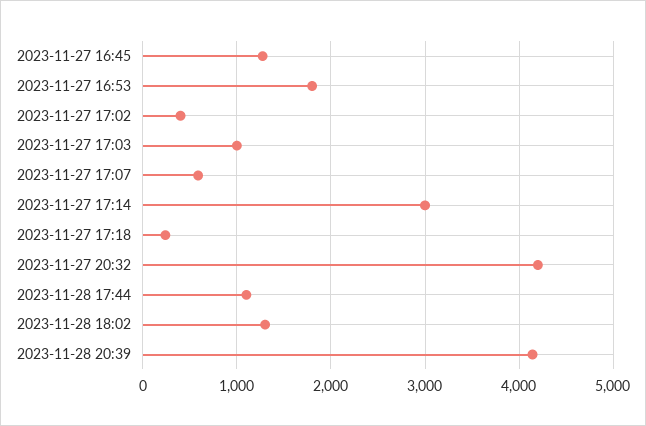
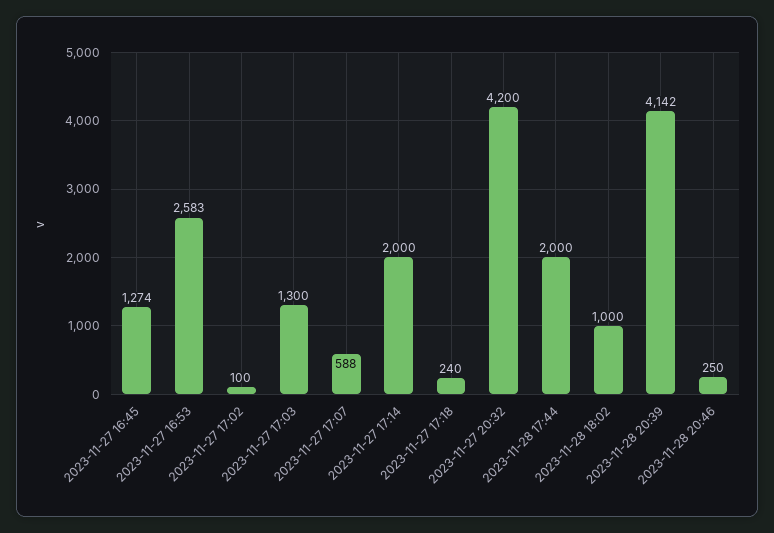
2023-11-27 16:53: 1800 -> 2583
2023-11-27 17:02: 400 -> 100
2023-11-27 17:03: 1000 -> 1300
2023-11-27 17:14: 3000 -> 2000
2023-11-28 17:44: 1100 -> 2000
2023-11-28 18:02: 1300 -> 1000
2023-11-28 20:46: none -> 250

